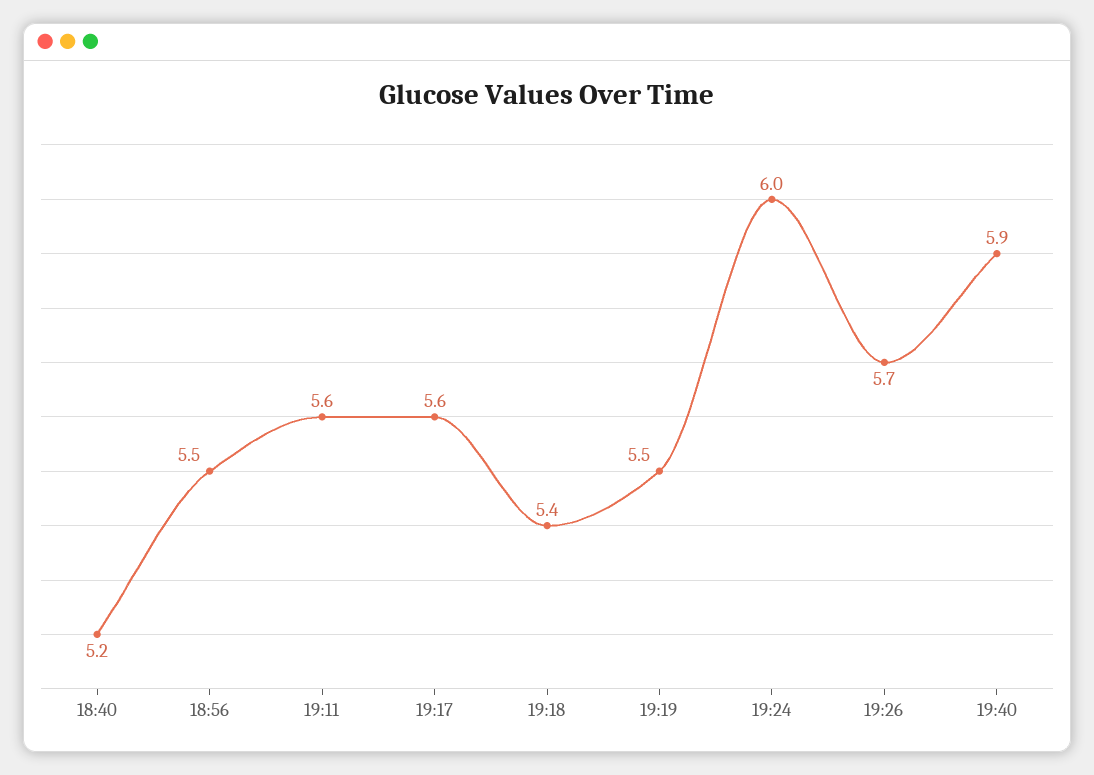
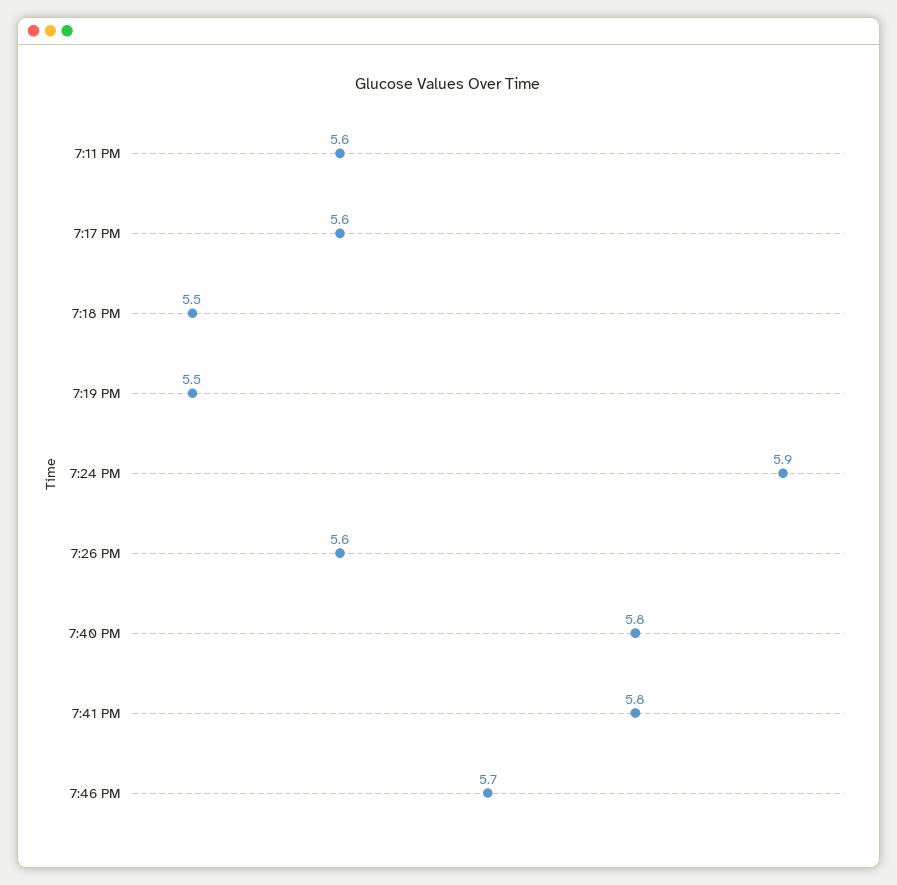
18:40: 5.2 -> none
18:56: 5.5 -> none
19:18: 5.4 -> 5.5
19:24: 6 -> 5.9
19:26: 5.7 -> 5.6
19:40: 5.9 -> 5.8
7:41 PM: none -> 5.8
7:46 PM: none -> 5.7

